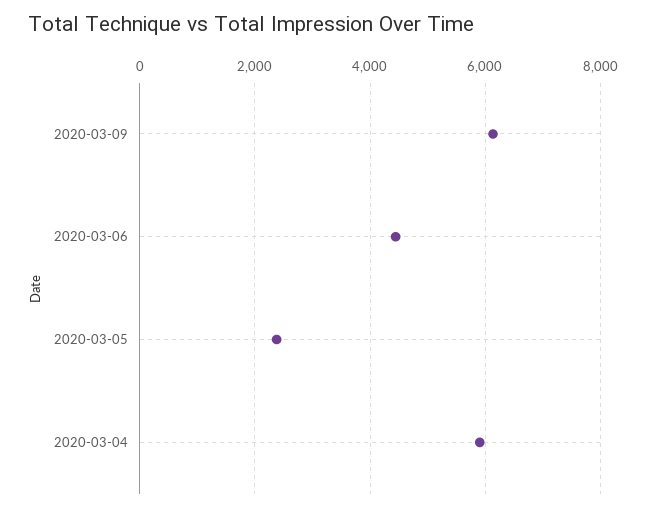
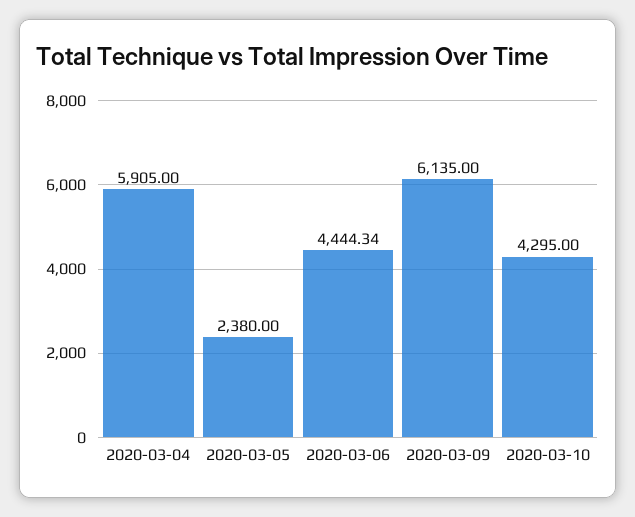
2020-03-10: none -> 4295

